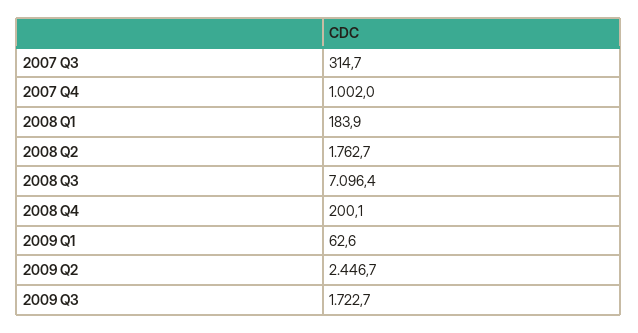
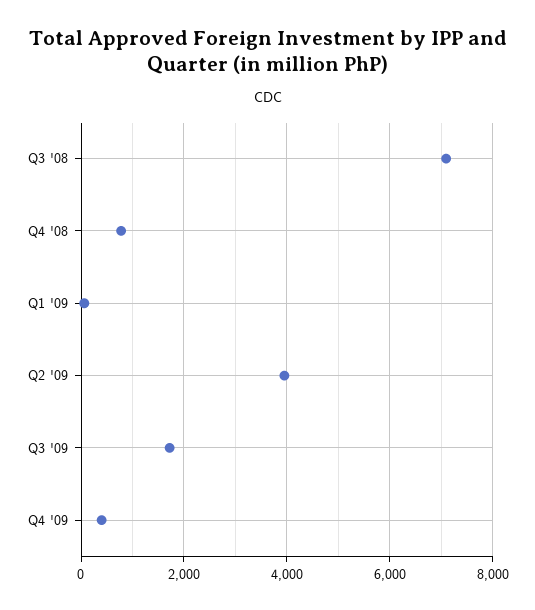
2007 Q3: 314.7 -> none
2007 Q4: 1002 -> none
2008 Q1: 183.9 -> none
2008 Q2: 1762.7 -> none
2008 Q4: 200.1 -> 800
2009 Q2: 2446.7 -> 4000
Q4 '09: none -> 400

